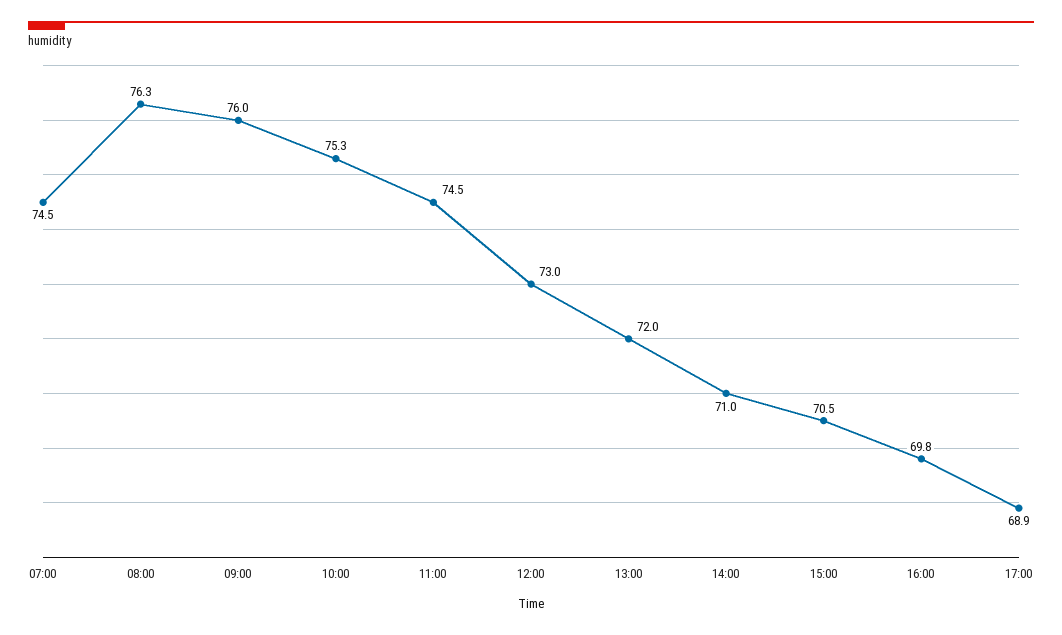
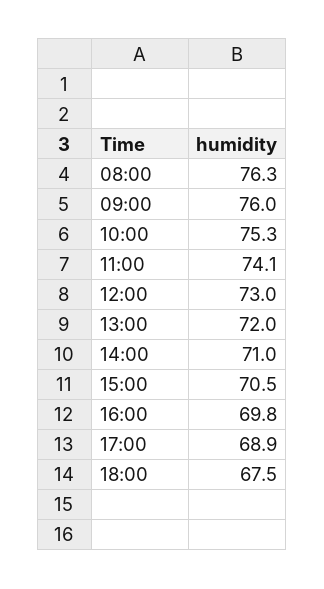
07:00: 74.5 -> none
11:00: 74.5 -> 74.1
18:00: none -> 67.5

